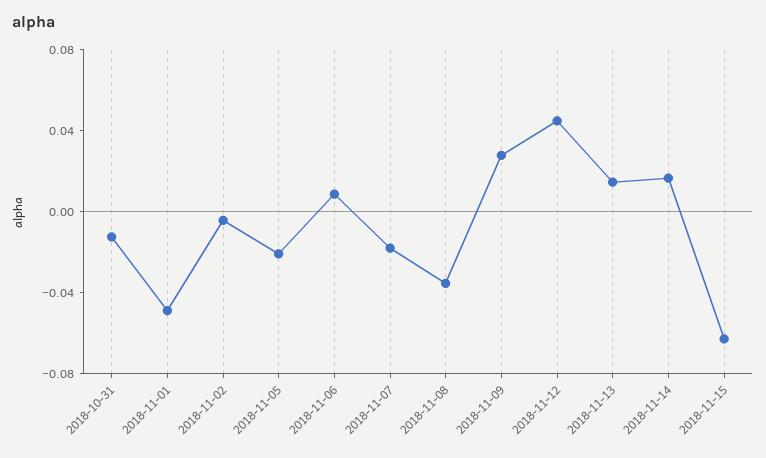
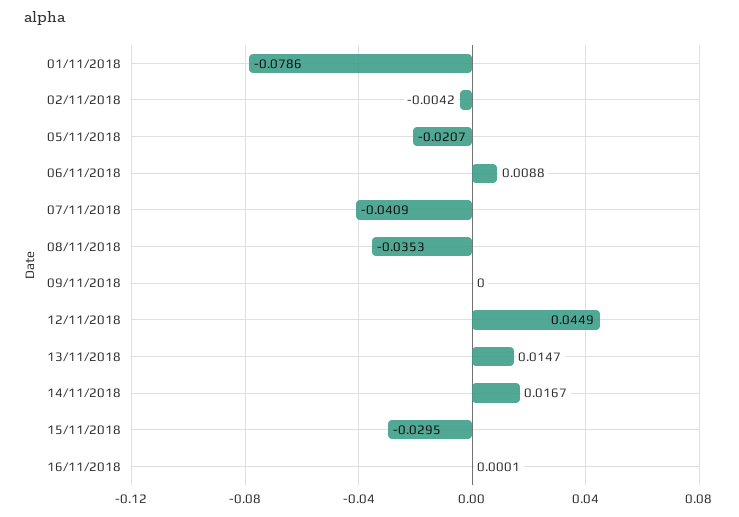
2018-10-31: -0.01 -> none
2018-11-01: -0.05 -> -0.0786
2018-11-07: -0.02 -> -0.0409
2018-11-09: 0.03 -> 0
2018-11-15: -0.06 -> -0.0295
16/11/2018: none -> 0.0001

